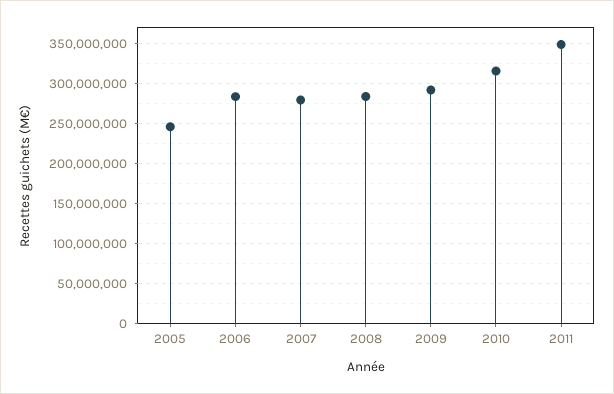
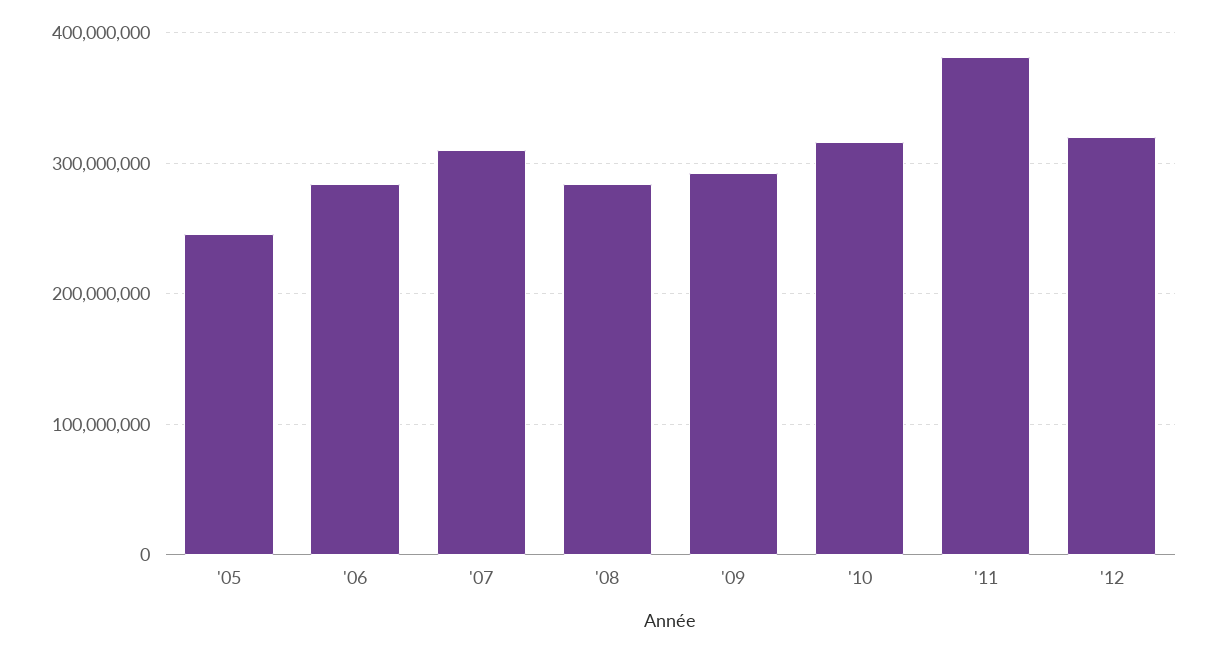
2007: 280000000 -> 310000000
2011: 350000000 -> 380000000
'12: none -> 320000000

